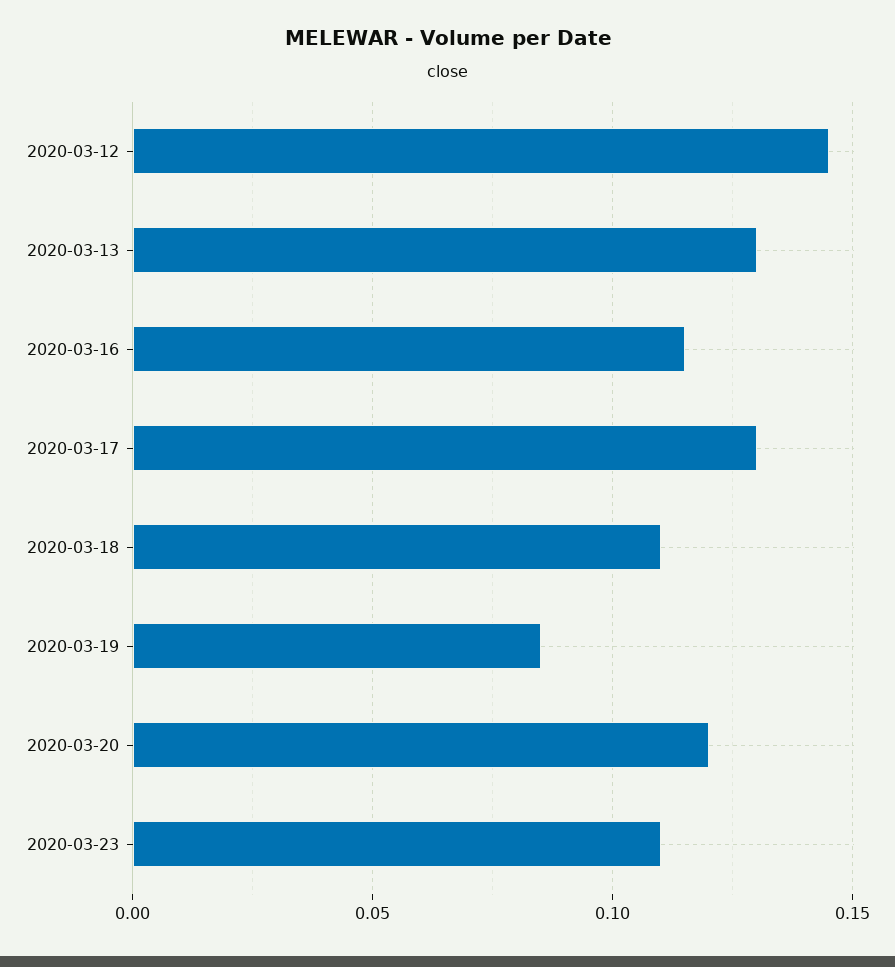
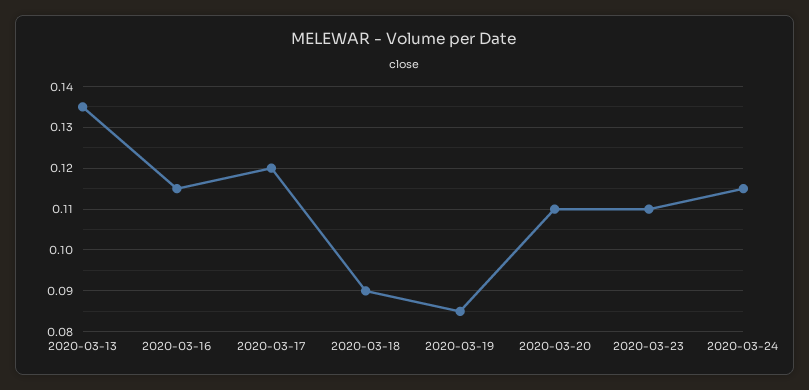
2020-03-12: 0.145 -> none
2020-03-13: 0.13 -> 0.135
2020-03-17: 0.13 -> 0.12
2020-03-18: 0.11 -> 0.09
2020-03-20: 0.12 -> 0.11
2020-03-24: none -> 0.115

